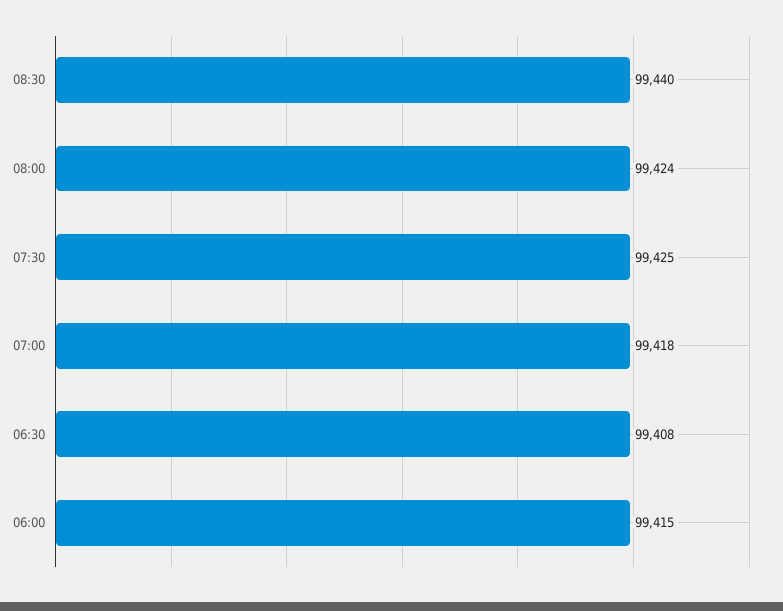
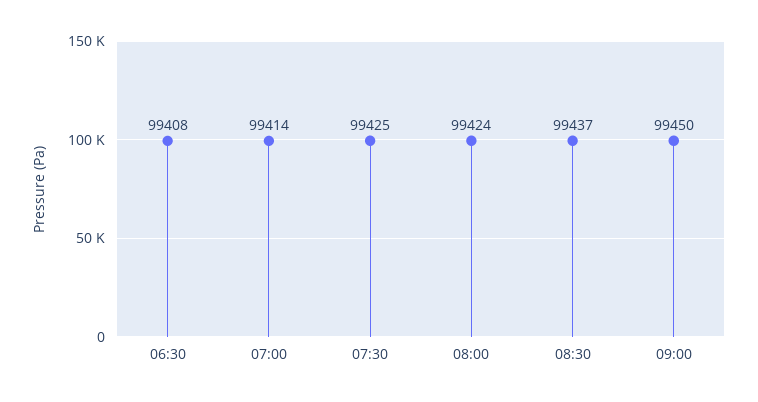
08:30: 99440 -> 99437
07:00: 99418 -> 99414
06:00: 99415 -> none
09:00: none -> 99450

